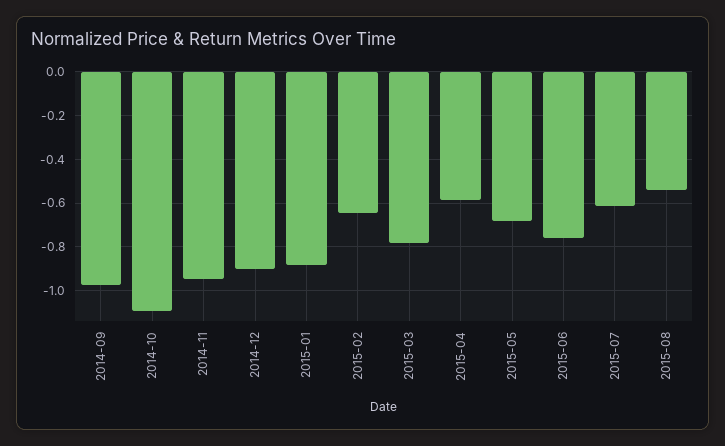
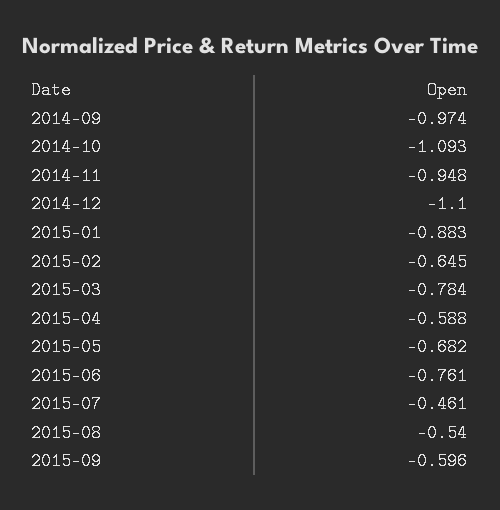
2014-12: -0.9 -> -1.1
2015-07: -0.6 -> -0.461
2015-09: none -> -0.596

